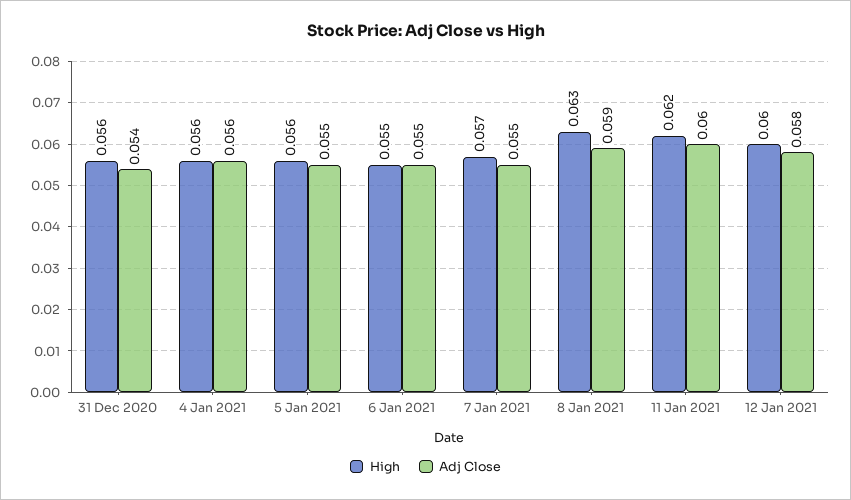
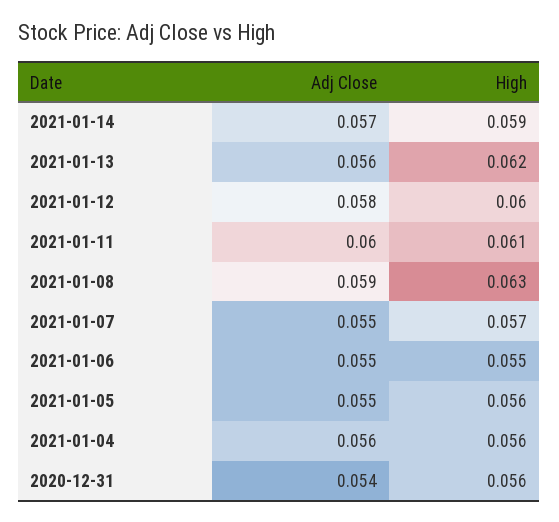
High, 11 Jan 2021: 0.062 -> 0.061
Adj Close, 2021-01-14: none -> 0.057
High, 2021-01-14: none -> 0.059
Adj Close, 2021-01-13: none -> 0.056
High, 2021-01-13: none -> 0.062

